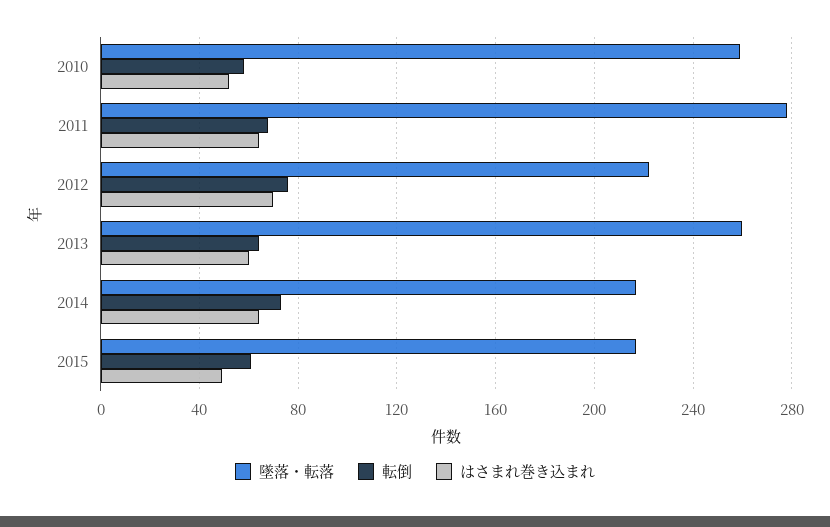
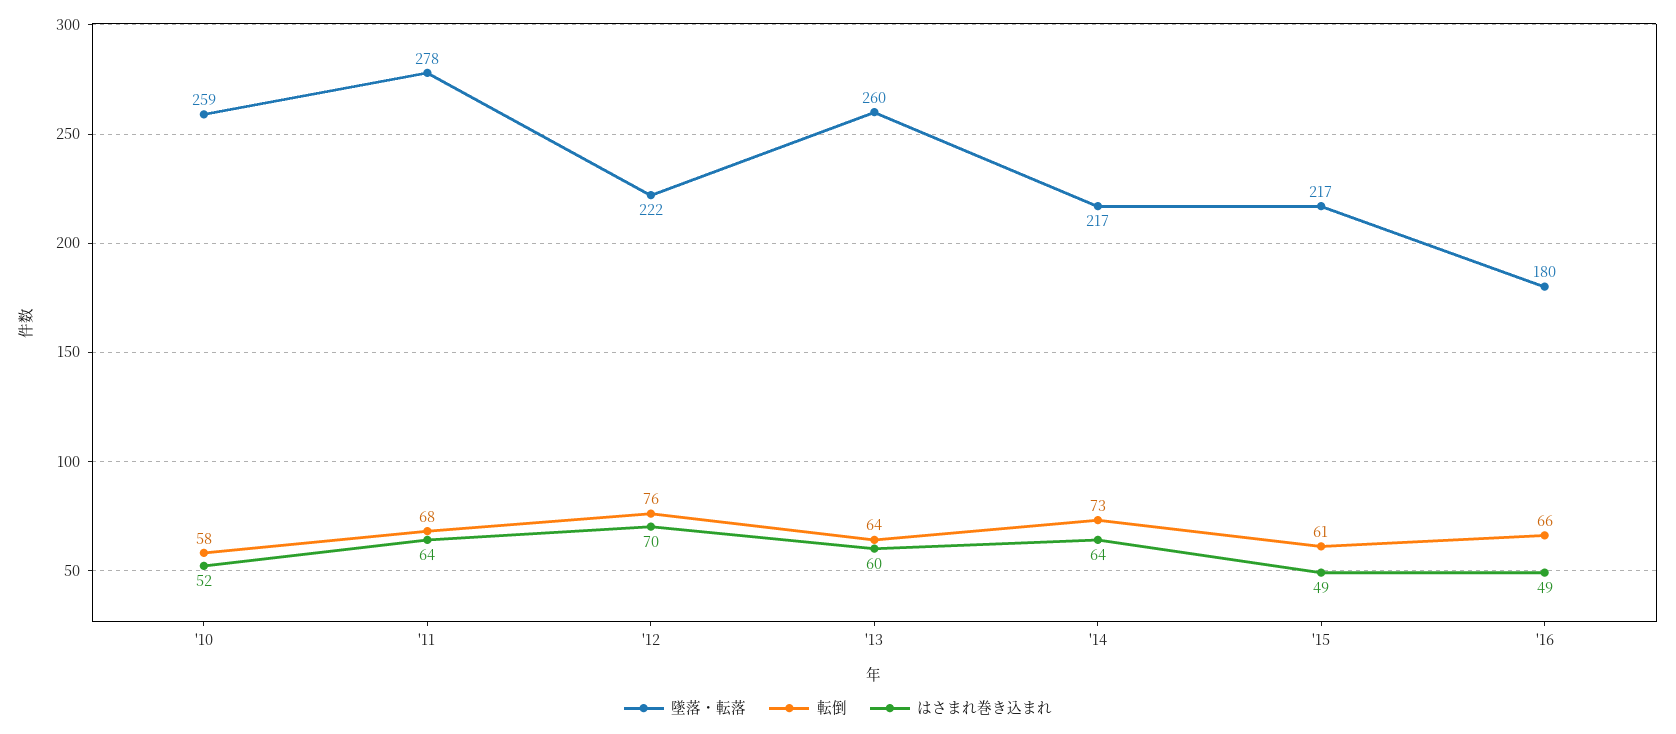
墜落・転落, '16: none -> 180
転倒, '16: none -> 66
はさまれ巻き込まれ, '16: none -> 49

